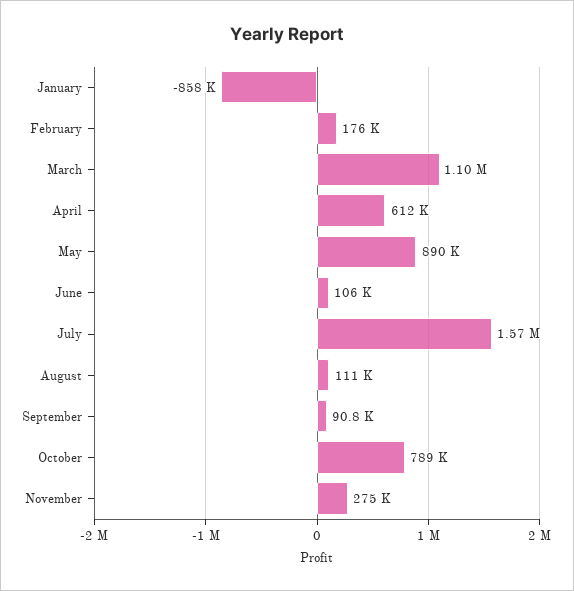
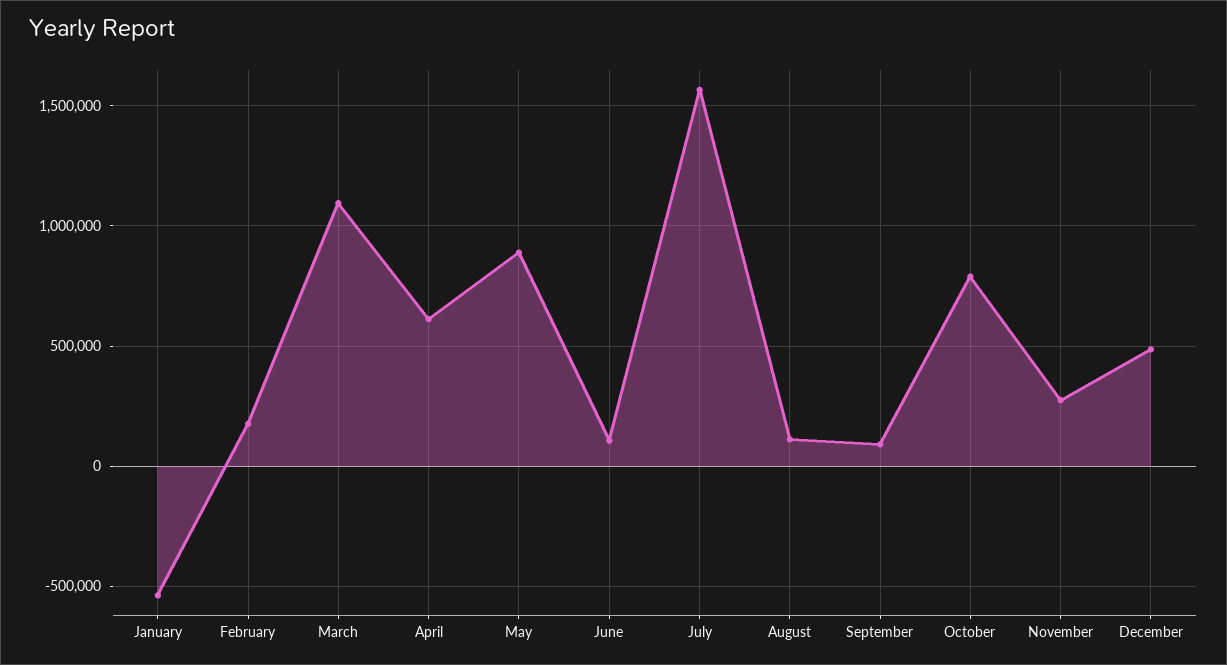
January: -858000 -> -550000
December: none -> 500000

